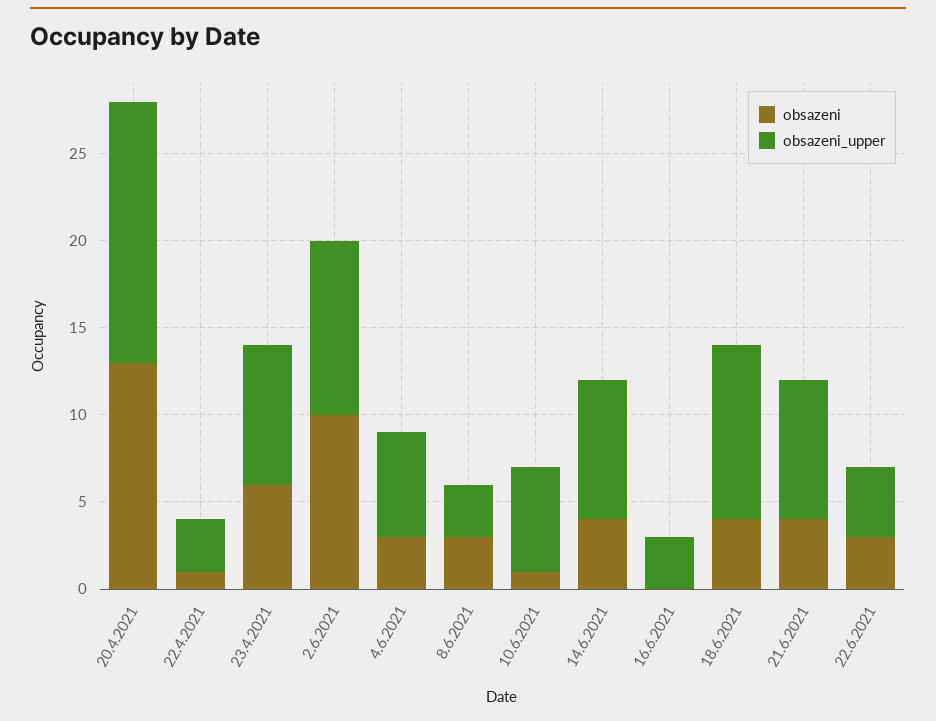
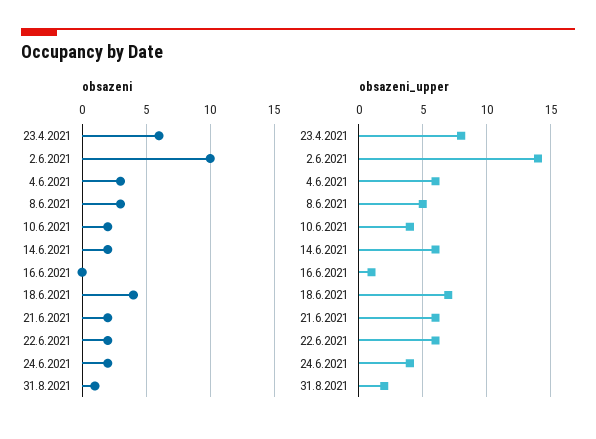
obsazeni, 20.4.2021: 13 -> none
obsazeni_upper, 20.4.2021: 15 -> none
obsazeni, 22.4.2021: 1 -> none
obsazeni_upper, 22.4.2021: 3 -> none
obsazeni_upper, 2.6.2021: 10 -> 14
obsazeni_upper, 8.6.2021: 3 -> 5
obsazeni, 10.6.2021: 1 -> 2
obsazeni_upper, 10.6.2021: 6 -> 4
obsazeni, 14.6.2021: 4 -> 2
obsazeni_upper, 14.6.2021: 8 -> 6
obsazeni_upper, 16.6.2021: 3 -> 1
obsazeni_upper, 18.6.2021: 10 -> 7
obsazeni, 21.6.2021: 4 -> 2
obsazeni_upper, 21.6.2021: 8 -> 6
obsazeni, 22.6.2021: 3 -> 2
obsazeni_upper, 22.6.2021: 4 -> 6
obsazeni, 24.6.2021: none -> 2
obsazeni, 31.8.2021: none -> 1
obsazeni_upper, 24.6.2021: none -> 4
obsazeni_upper, 31.8.2021: none -> 2

